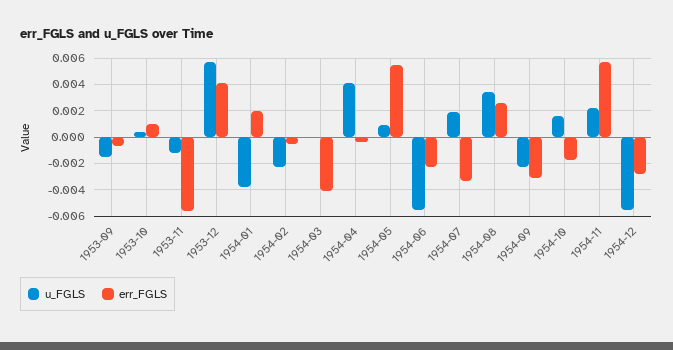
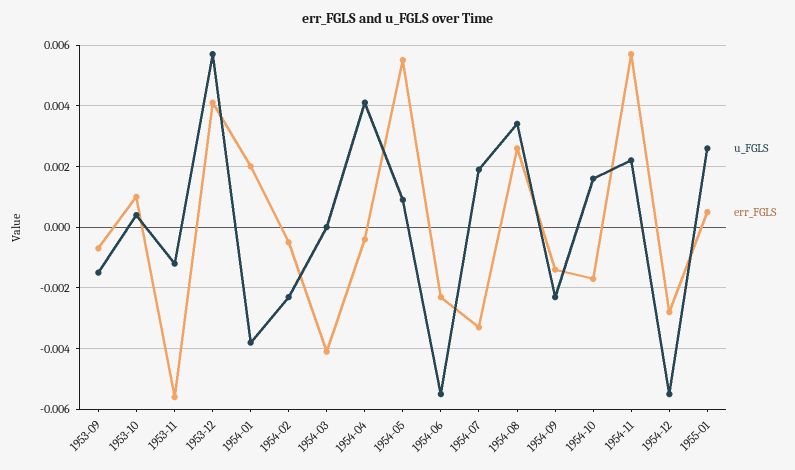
err_FGLS, 1954-09: -0.003 -> -0.0015
u_FGLS, 1955-01: none -> 0.0025
err_FGLS, 1955-01: none -> 0.0005

